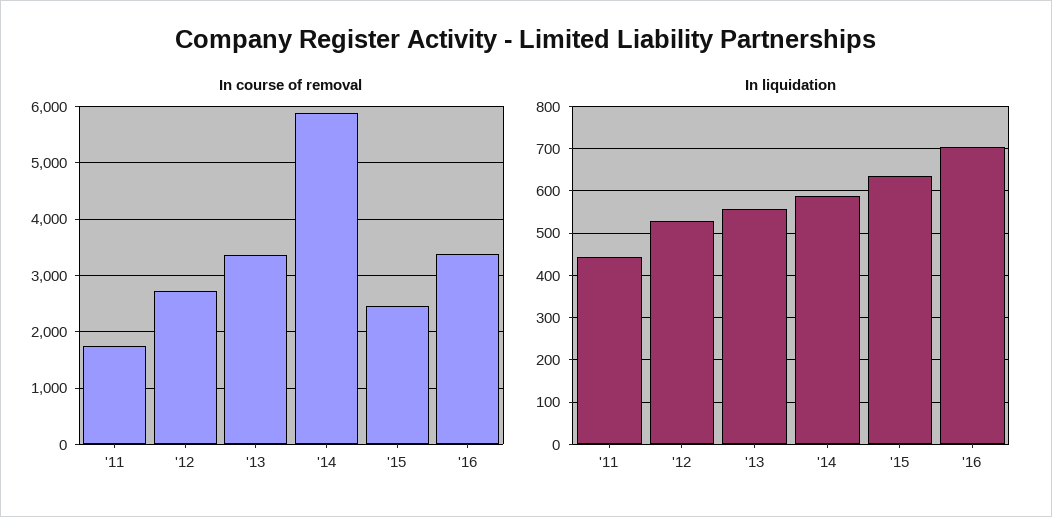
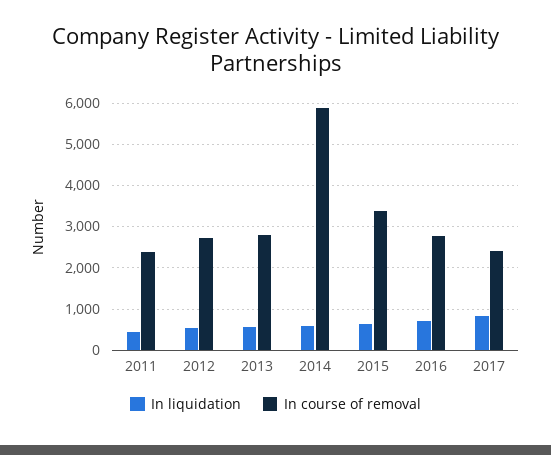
In course of removal, '11: 1800 -> 2400
In course of removal, '13: 3400 -> 2800
In course of removal, '15: 2400 -> 3400
In course of removal, '16: 3400 -> 2800
In liquidation, 2017: none -> 800
In course of removal, 2017: none -> 2400

